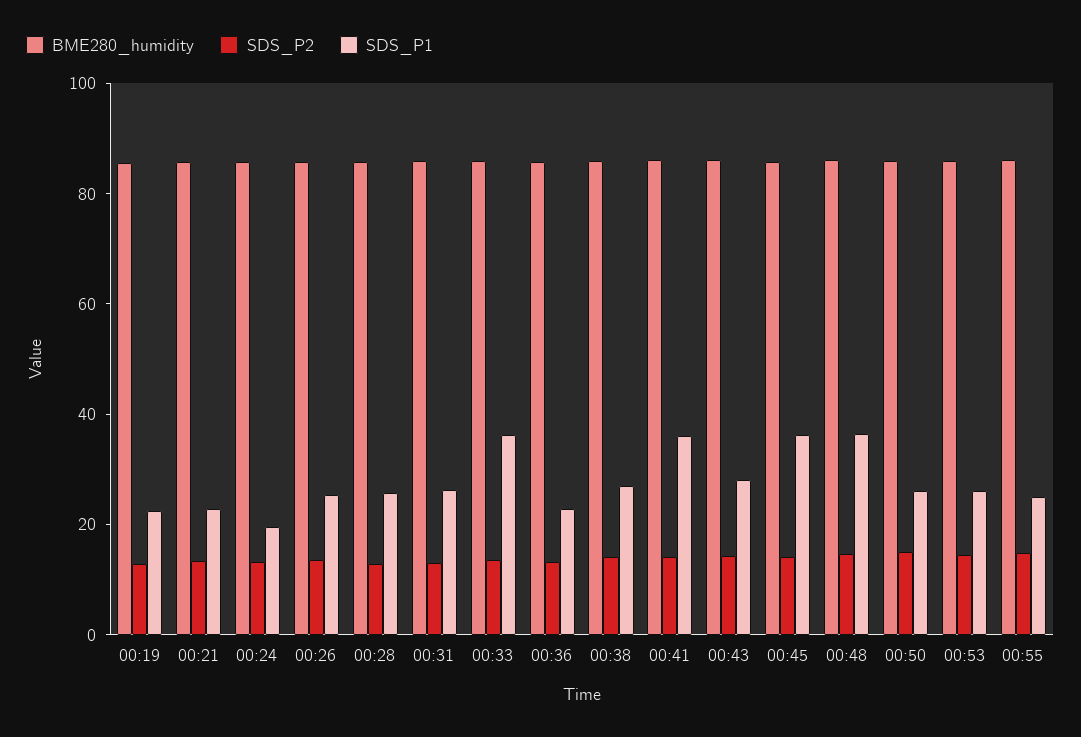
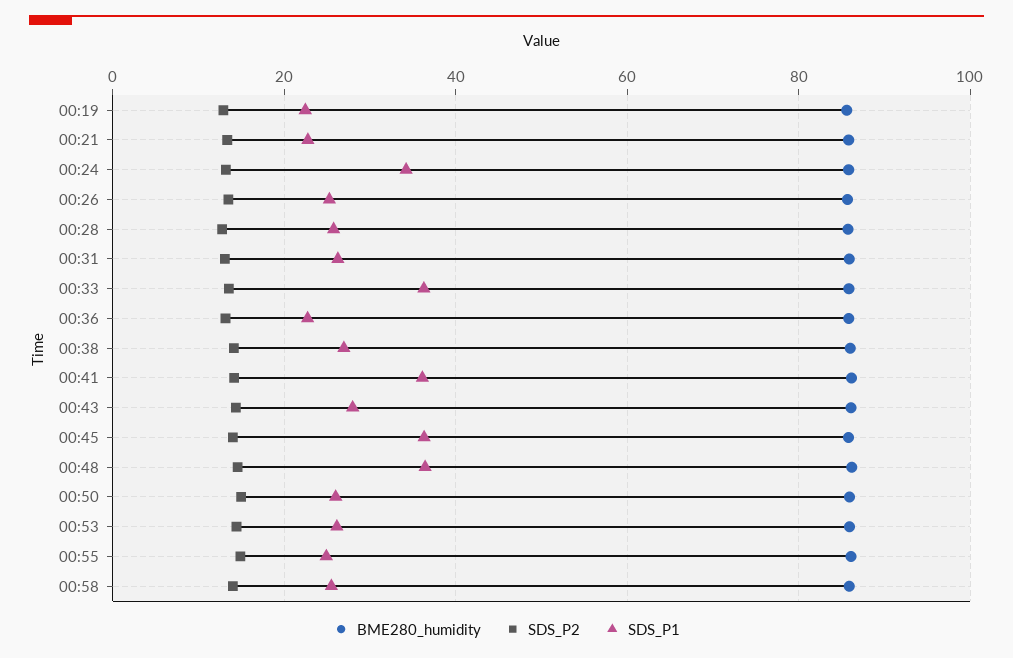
SDS_P1, 00:24: 20 -> 34
BME280_humidity, 00:58: none -> 86
SDS_P2, 00:58: none -> 14
SDS_P1, 00:58: none -> 26

